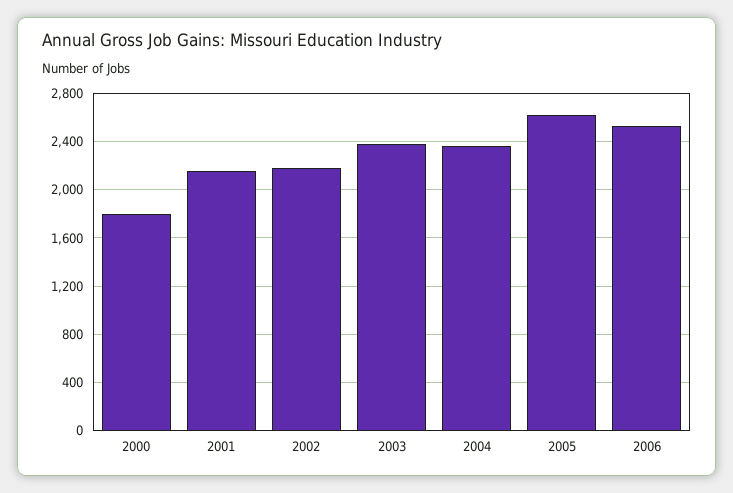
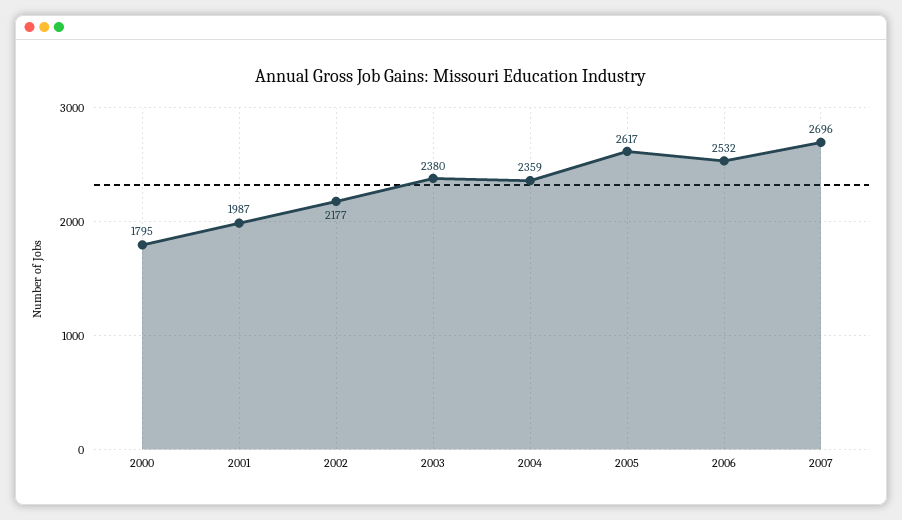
2001: 2150 -> 1987
2007: none -> 2696

